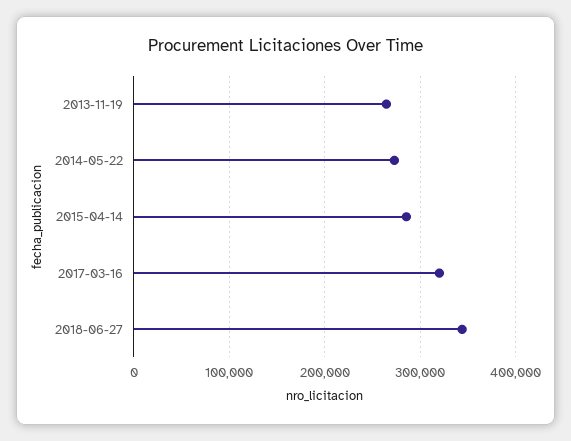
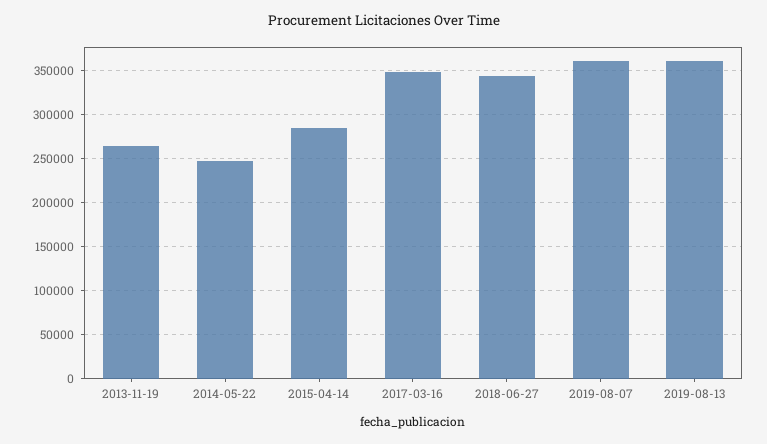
2014-05-22: 270000 -> 250000
2017-03-16: 320000 -> 350000
2019-08-07: none -> 360000
2019-08-13: none -> 360000

